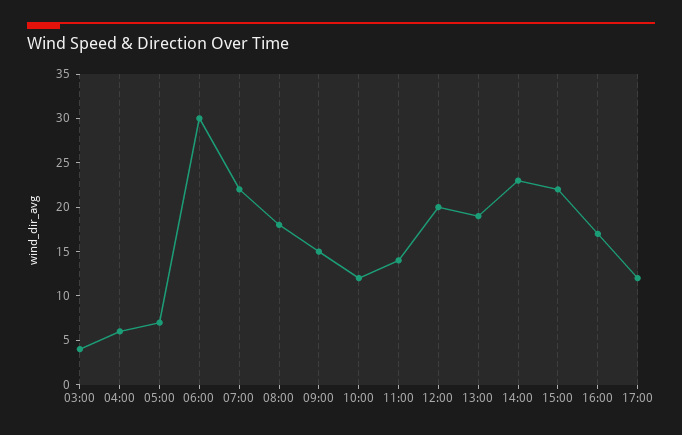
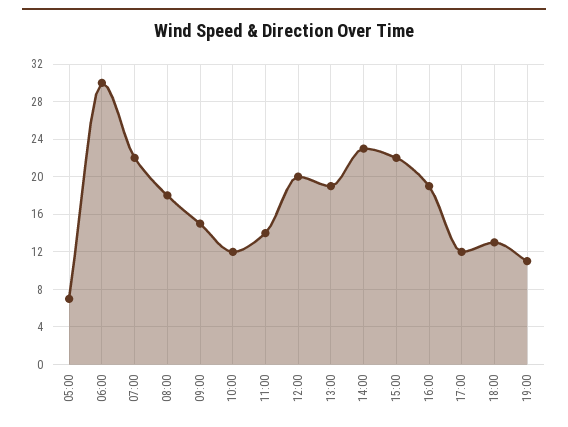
03:00: 4 -> none
04:00: 6 -> none
16:00: 17 -> 19
18:00: none -> 13
19:00: none -> 11

